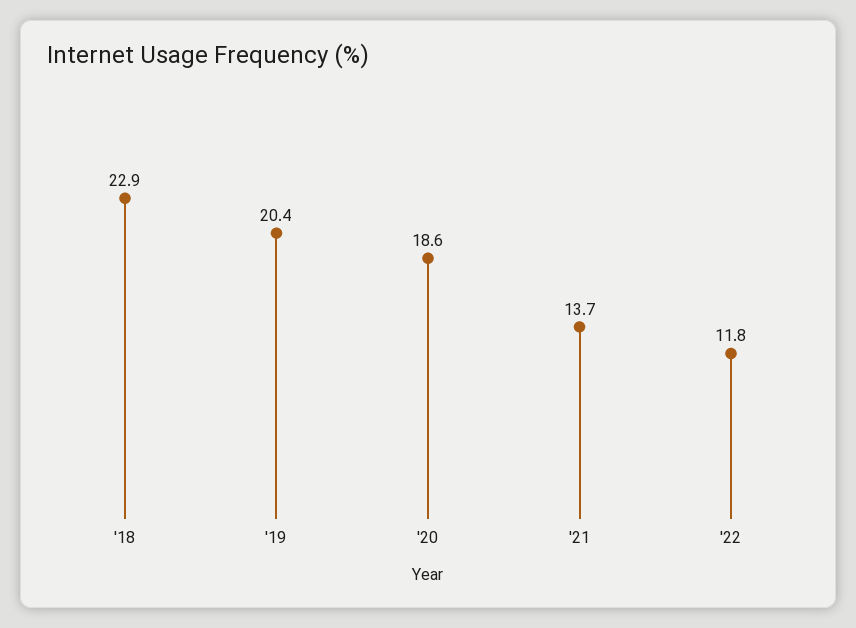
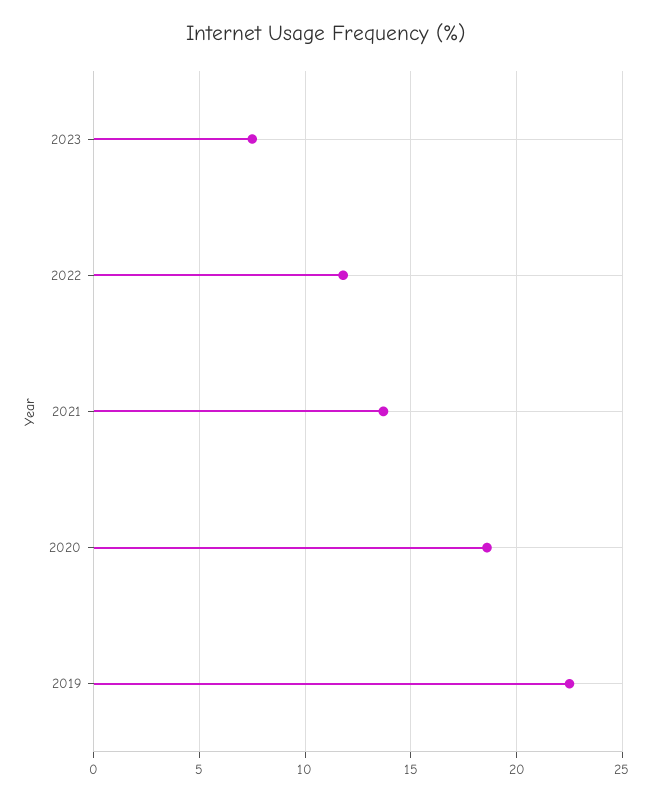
'18: 22.9 -> none
'19: 20.4 -> 22.5
2023: none -> 7.5

